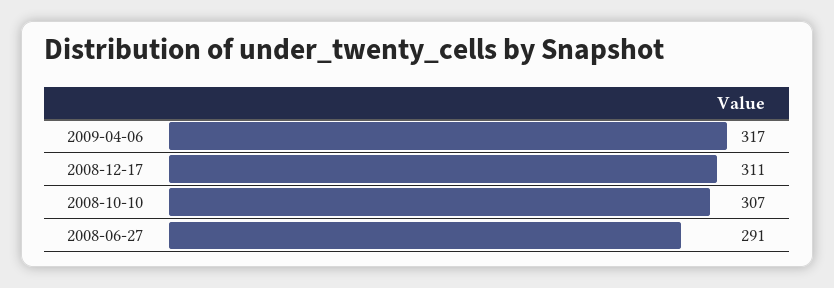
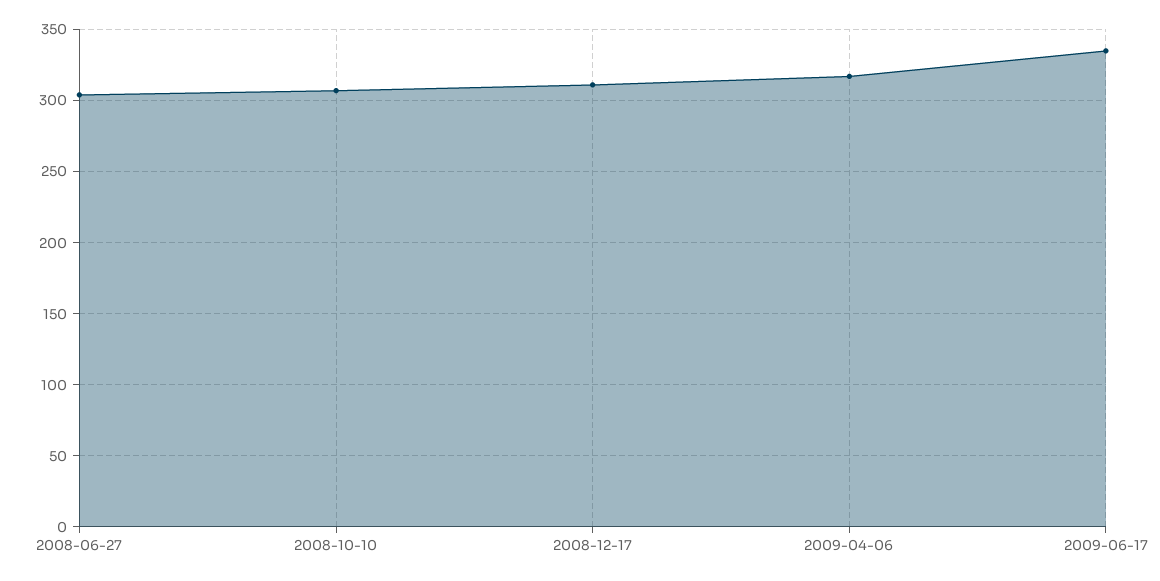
2008-06-27: 291 -> 305
2009-06-17: none -> 335

